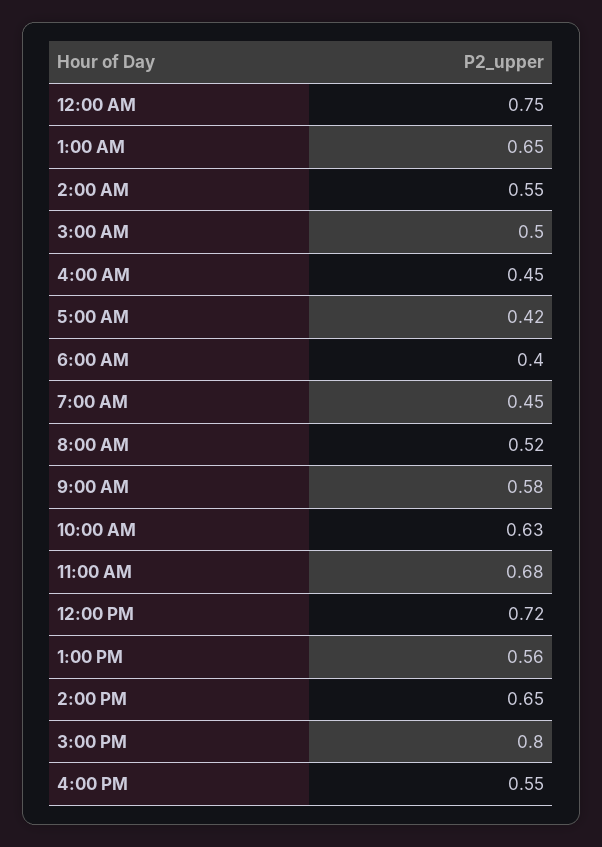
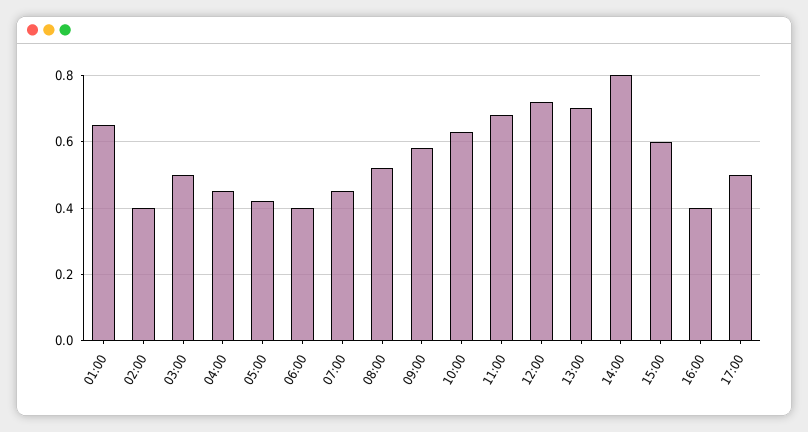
12:00 AM: 0.75 -> none
2:00 AM: 0.55 -> 0.4
1:00 PM: 0.56 -> 0.7
2:00 PM: 0.65 -> 0.8
3:00 PM: 0.8 -> 0.6
4:00 PM: 0.55 -> 0.4
17:00: none -> 0.5

